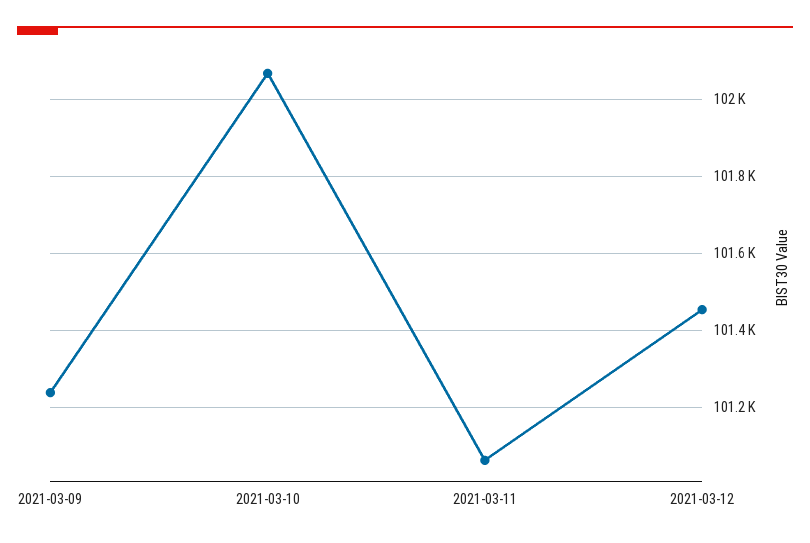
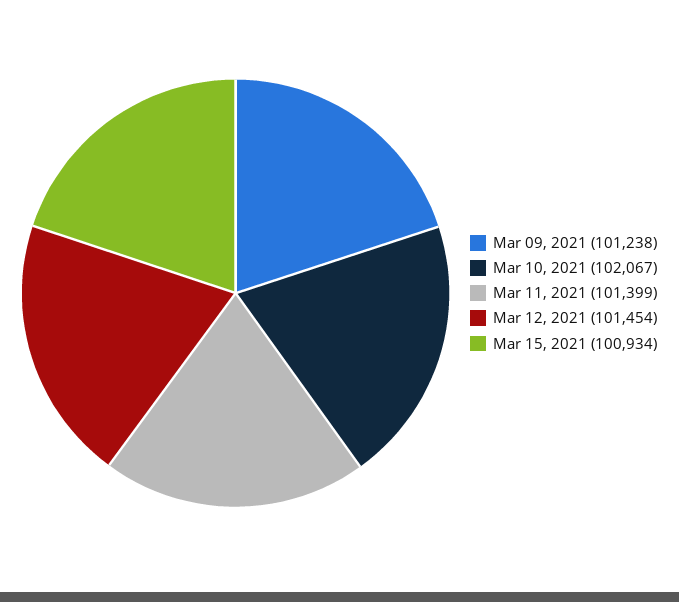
2021-03-11: 101060 -> 101399
Mar 15, 2021: none -> 100934

